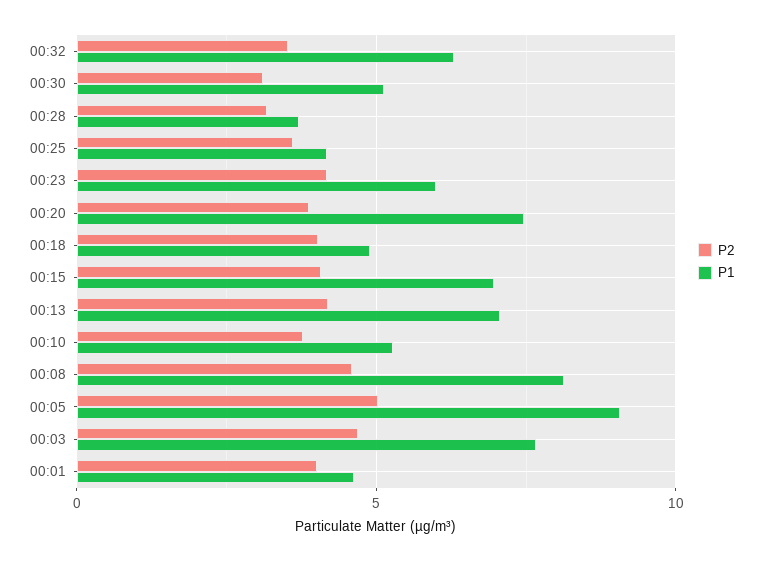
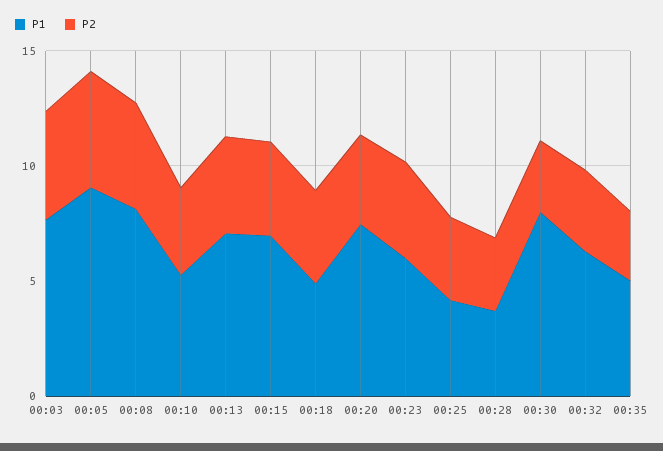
P1, 00:30: 5 -> 8
P2, 00:01: 4 -> none
P1, 00:01: 4.5 -> none
P1, 00:35: none -> 5
P2, 00:35: none -> 3

